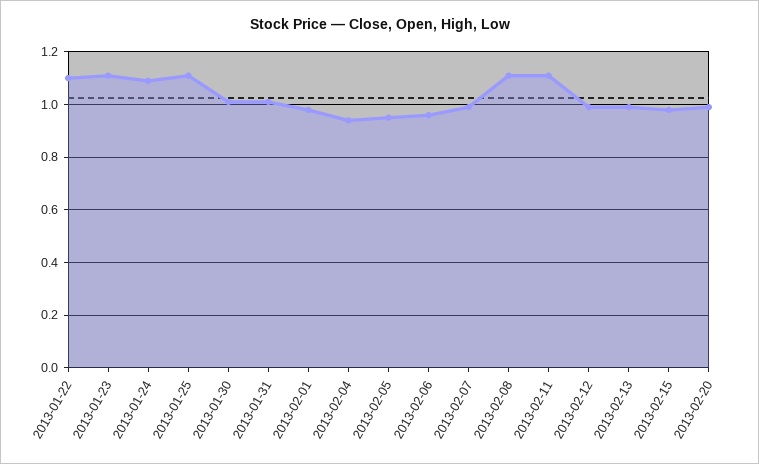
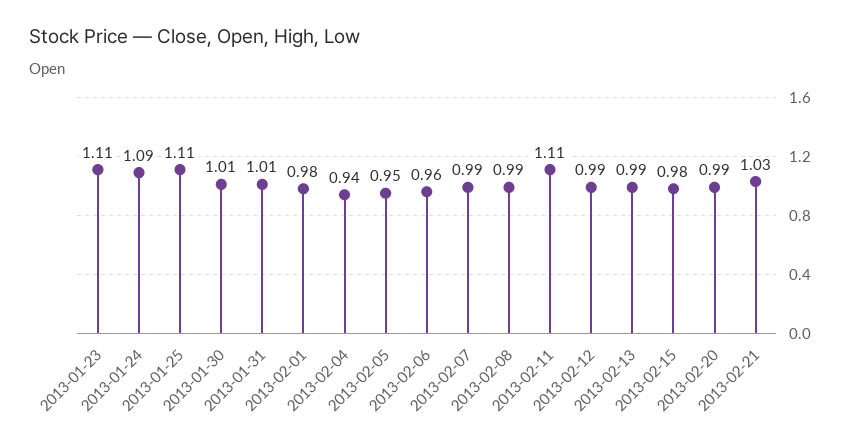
2013-01-22: 1.1 -> none
2013-02-08: 1.1 -> 0.99
2013-02-21: none -> 1.03

